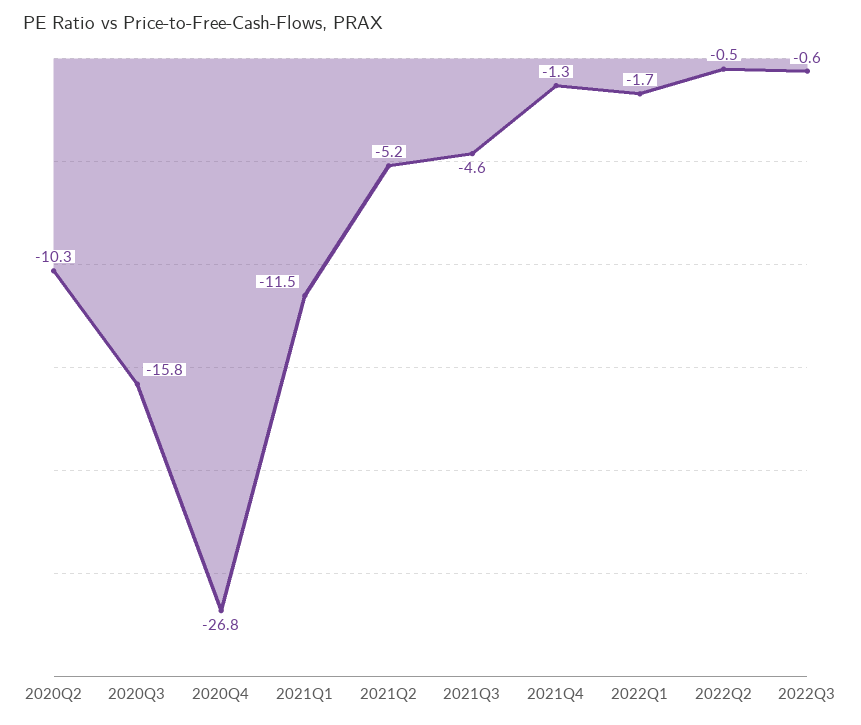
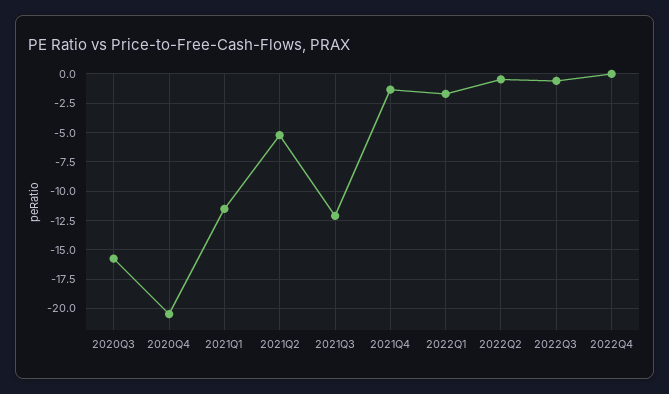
2020Q2: -10.3 -> none
2020Q4: -26.8 -> -20
2021Q3: -4.6 -> -12.5
2022Q4: none -> 0

